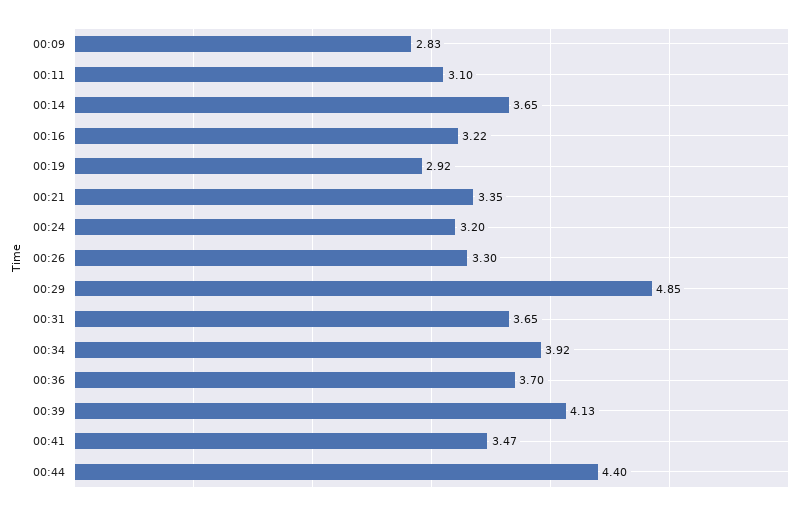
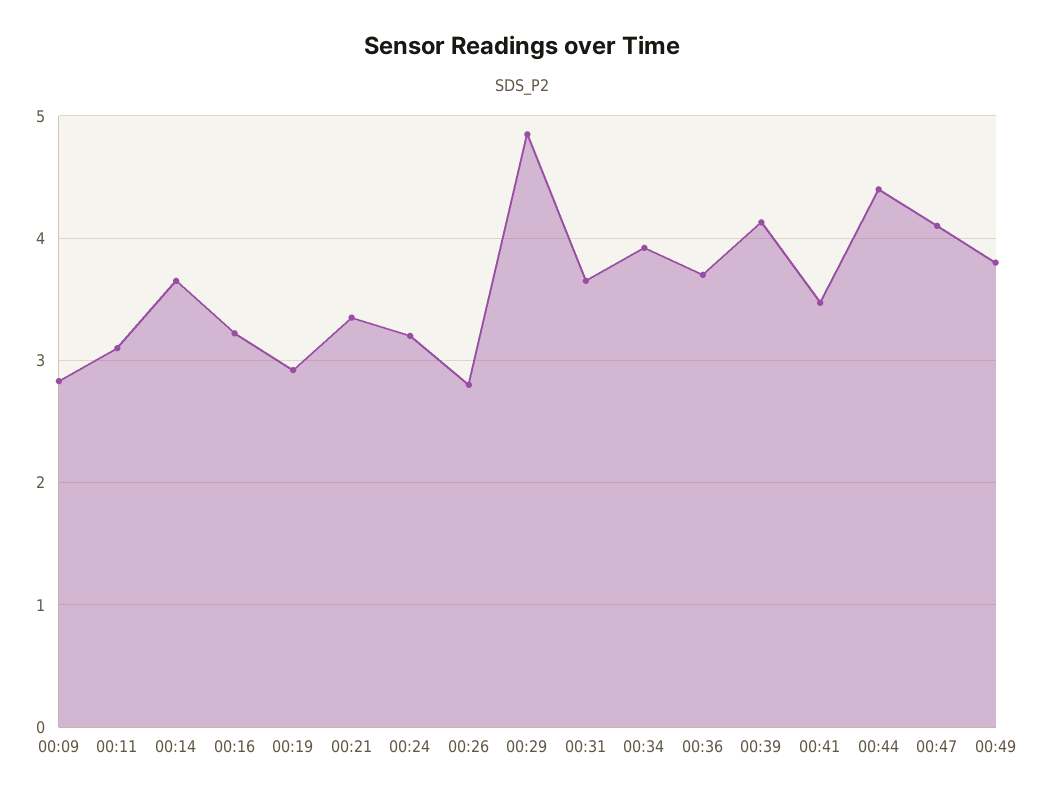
00:26: 3.3 -> 2.8
00:47: none -> 4.1
00:49: none -> 3.8

